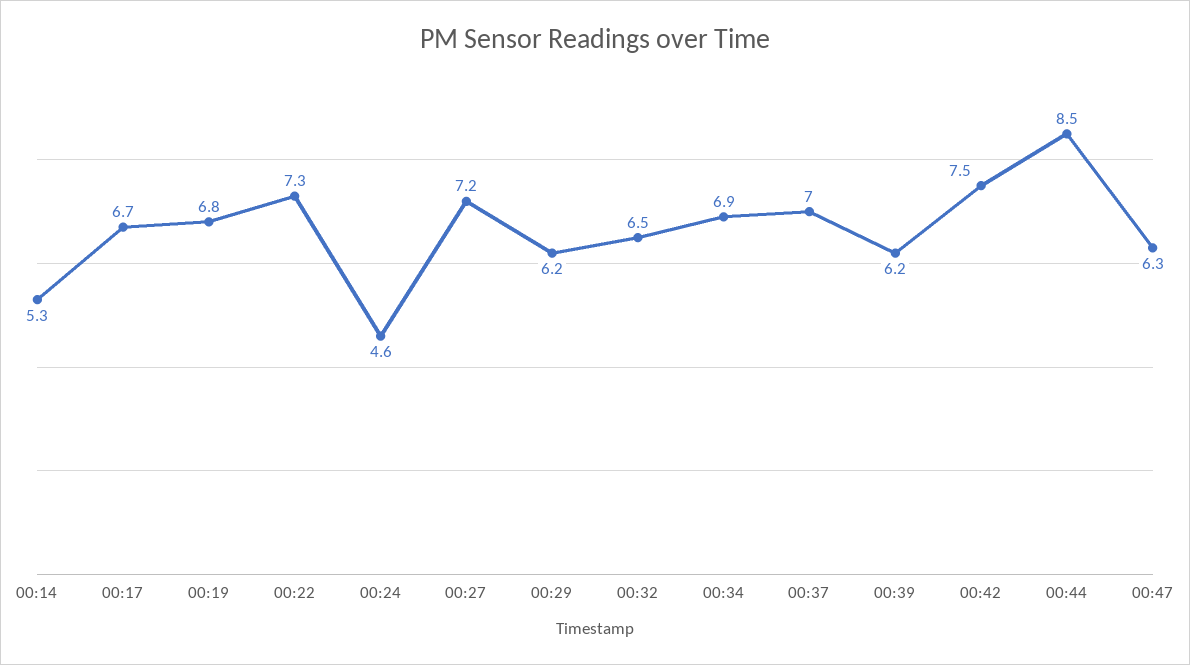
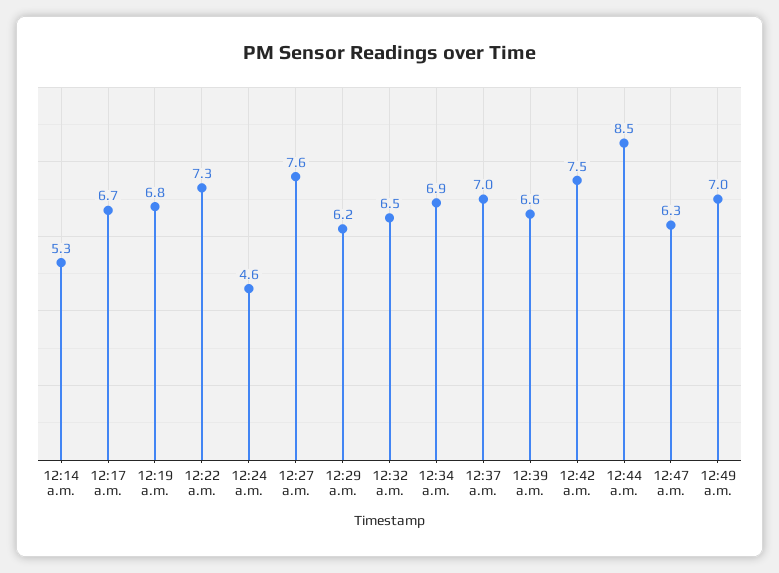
00:27: 7.2 -> 7.6
00:39: 6.2 -> 6.6
12:49 a.m.: none -> 7

